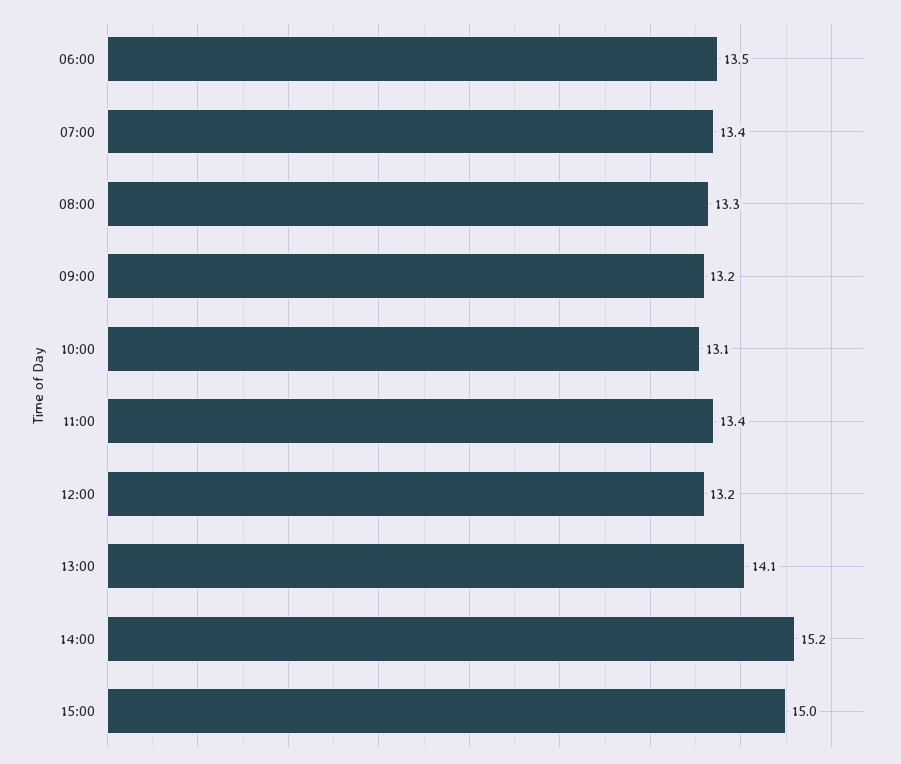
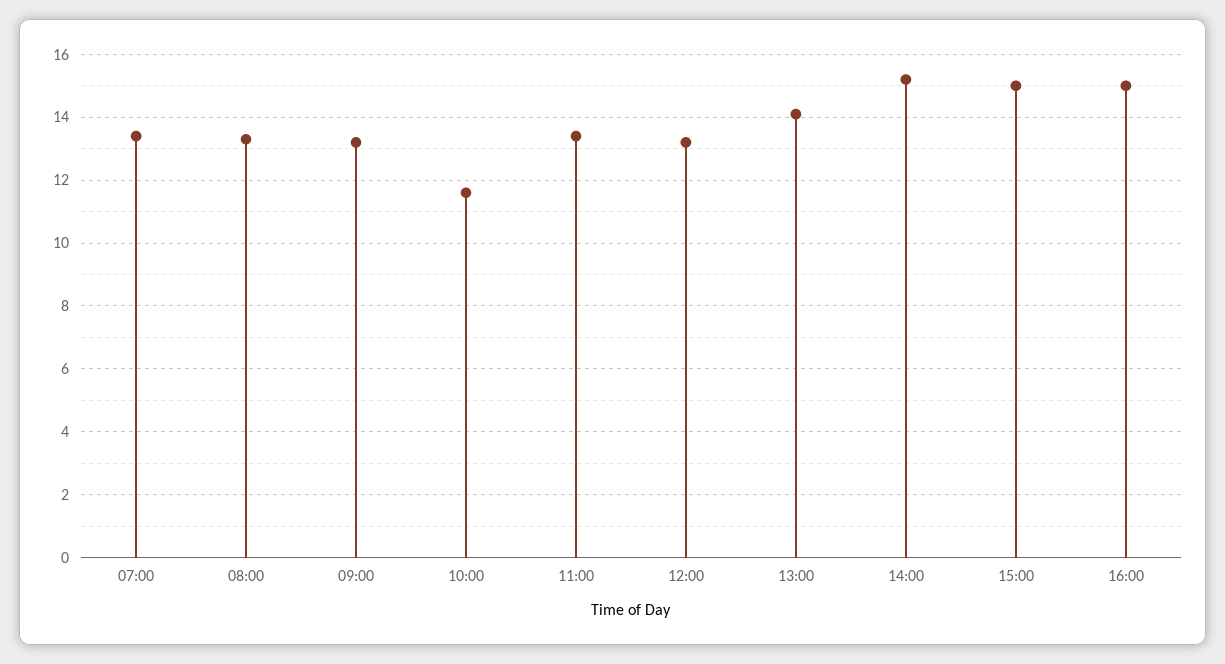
06:00: 13.5 -> none
10:00: 13.1 -> 11.5
16:00: none -> 15

